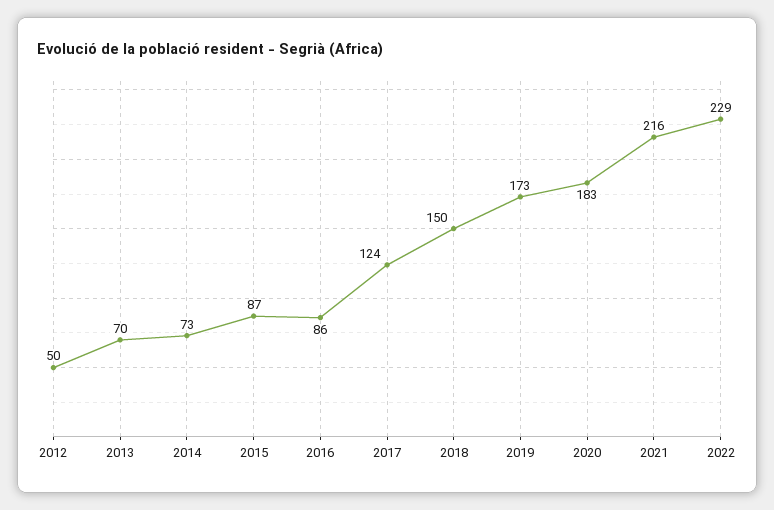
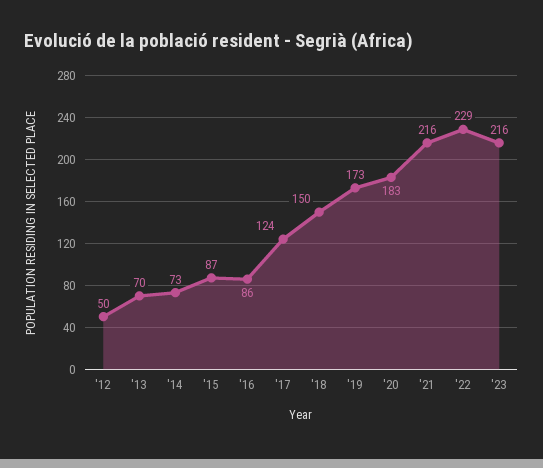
'23: none -> 216

